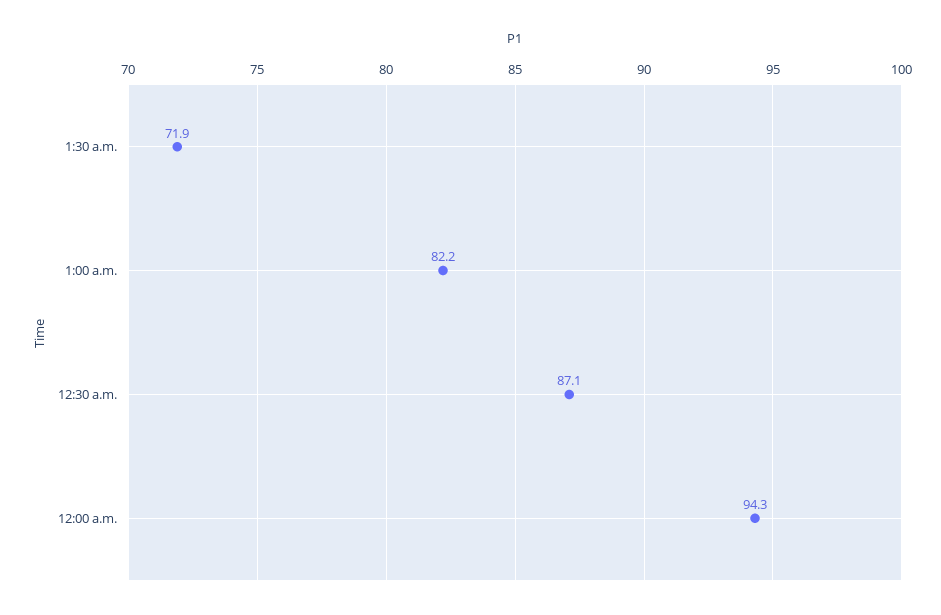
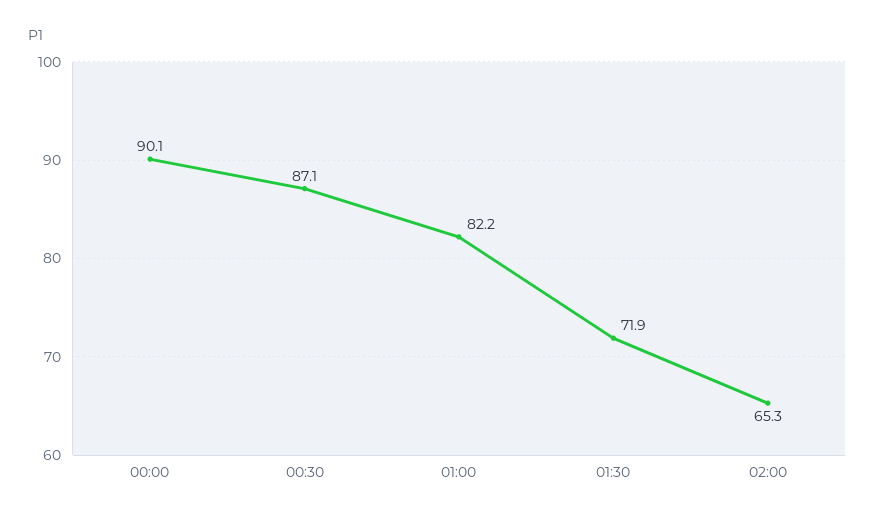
12:00 a.m.: 94.3 -> 90.1
02:00: none -> 65.3

